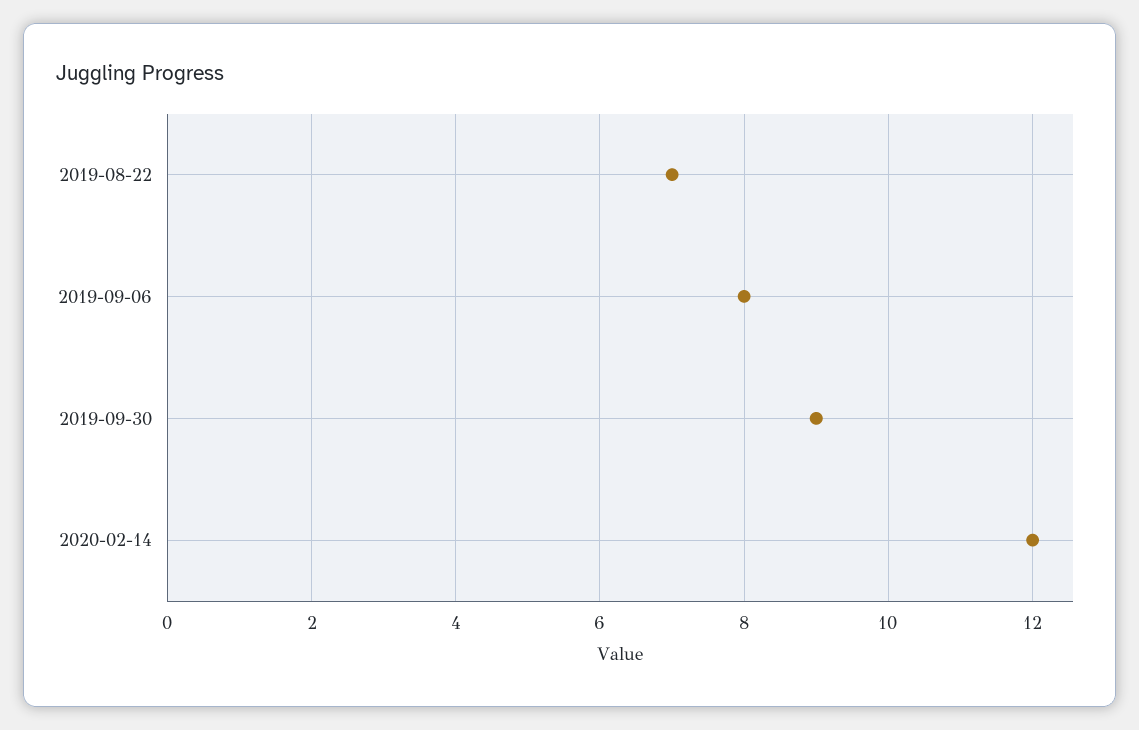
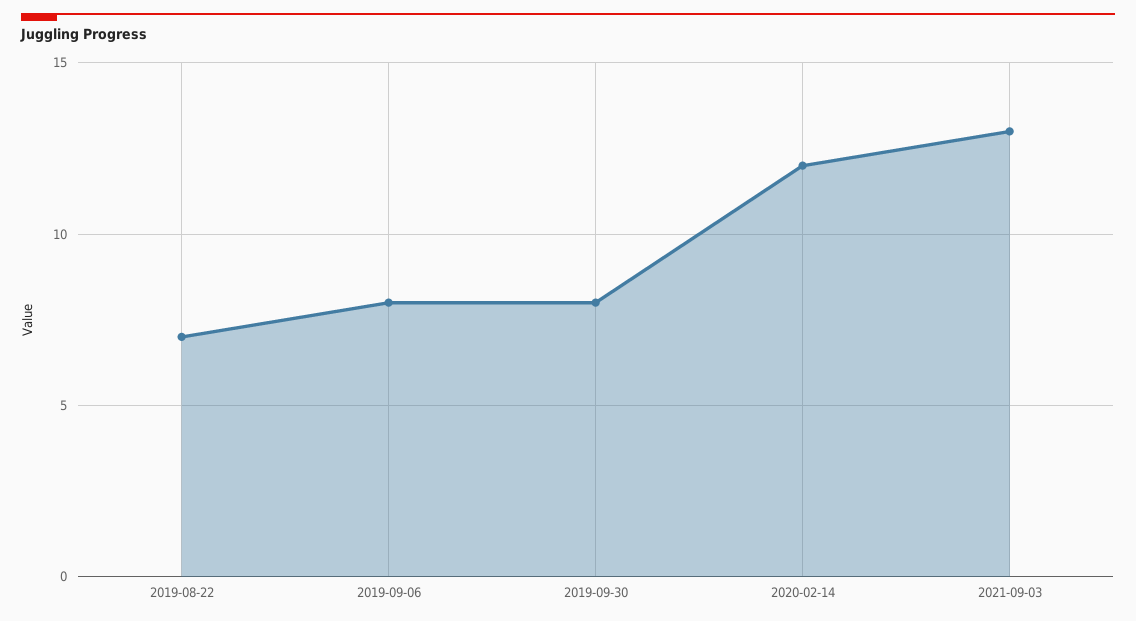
2019-09-30: 9 -> 8
2021-09-03: none -> 13

